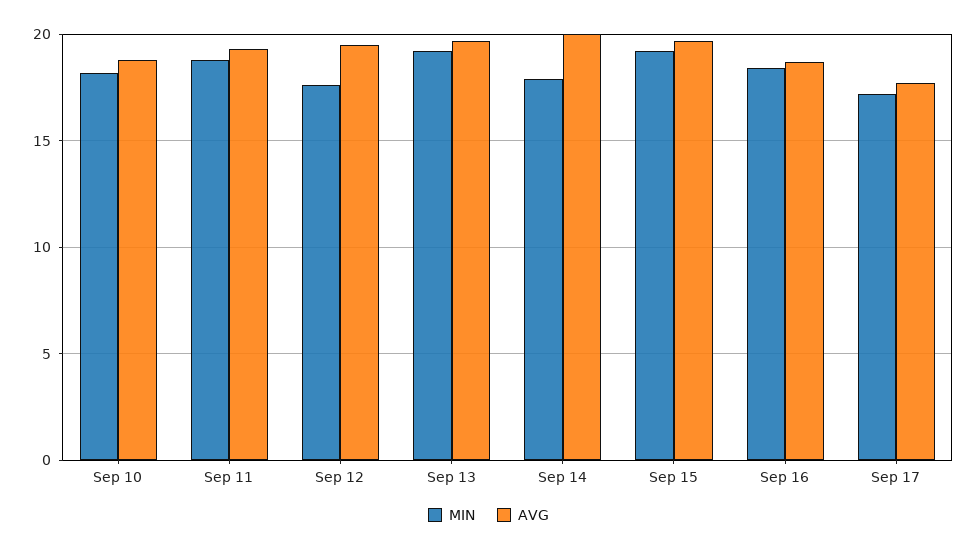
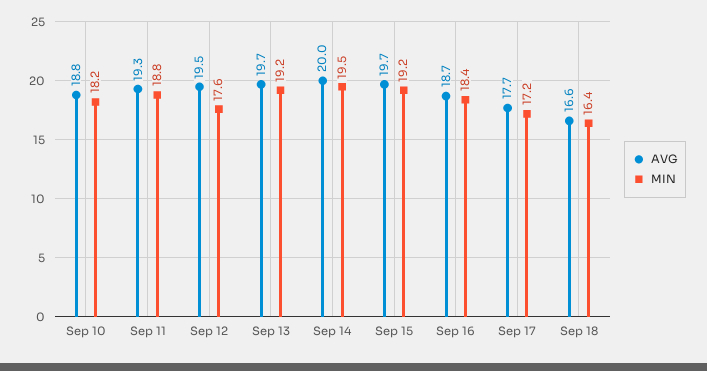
MIN, Sep 14: 18 -> 19.5
AVG, Sep 18: none -> 16.6
MIN, Sep 18: none -> 16.4

